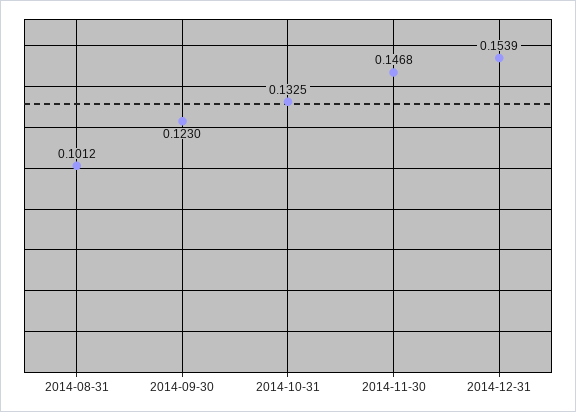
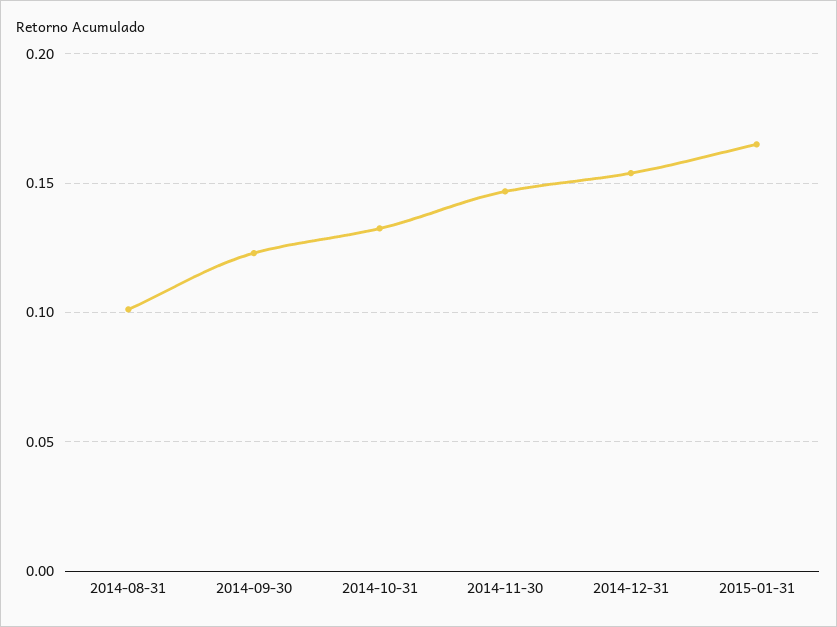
2015-01-31: none -> 0.165

